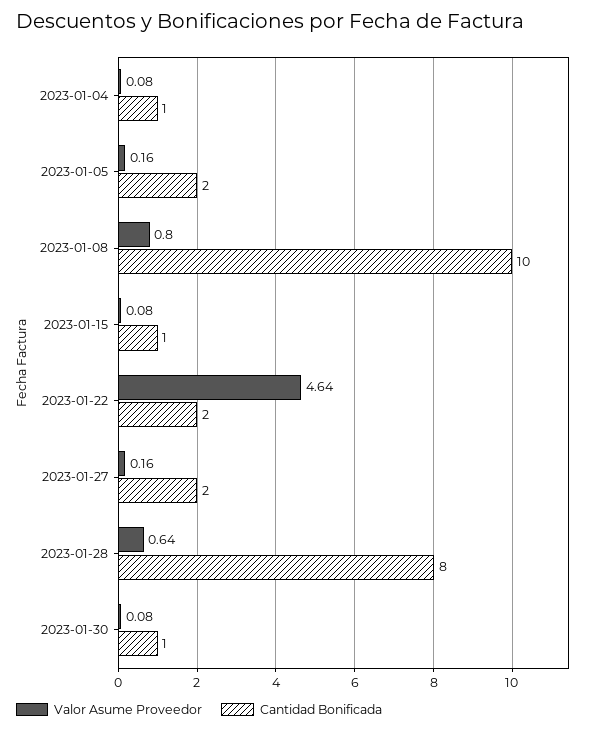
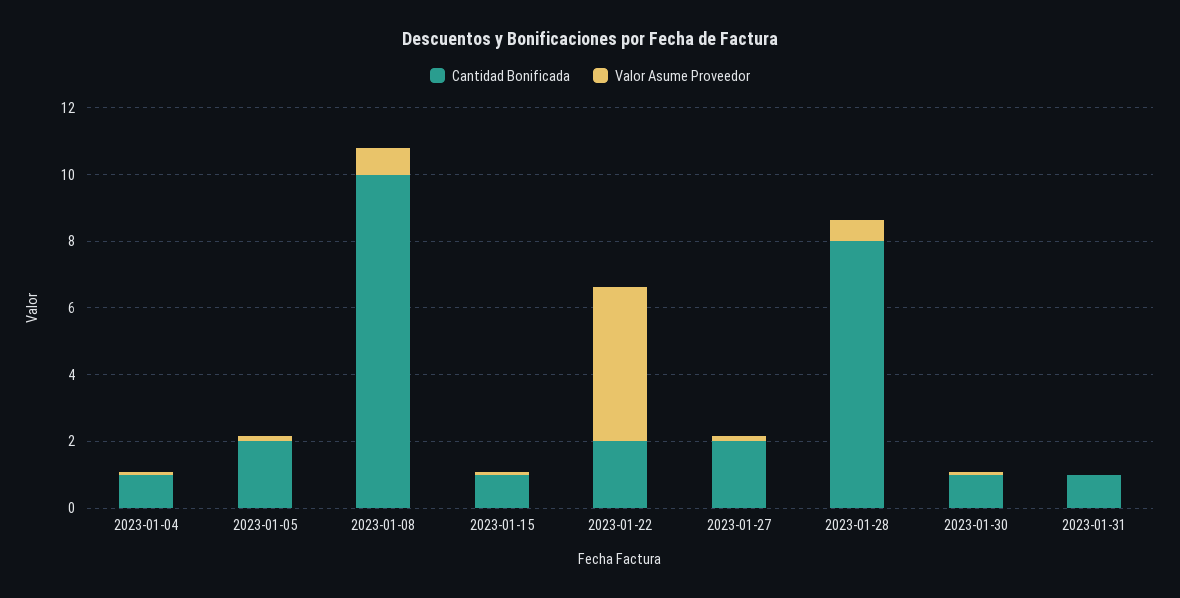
Cantidad Bonificada, 2023-01-31: none -> 1
Valor Asume Proveedor, 2023-01-31: none -> 0

